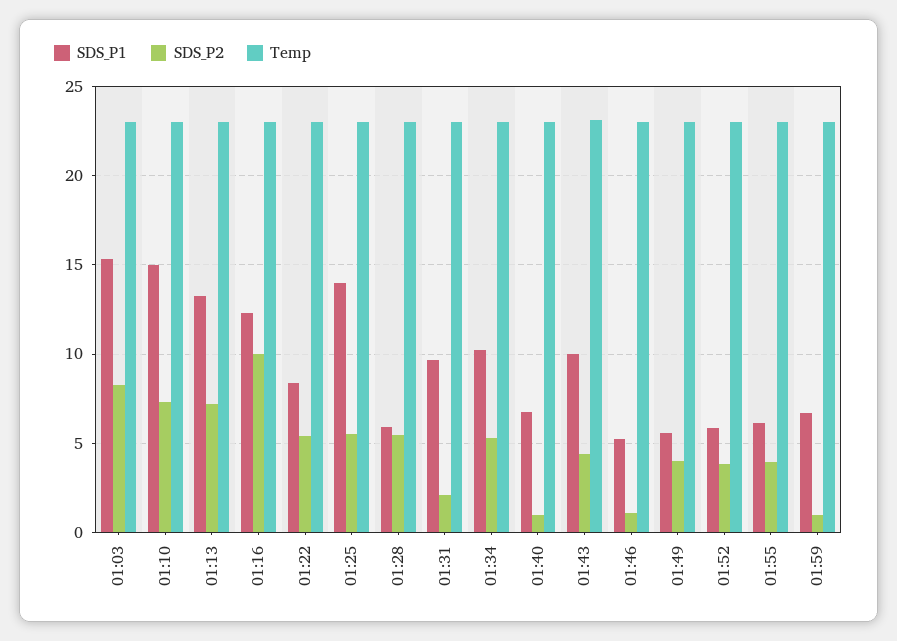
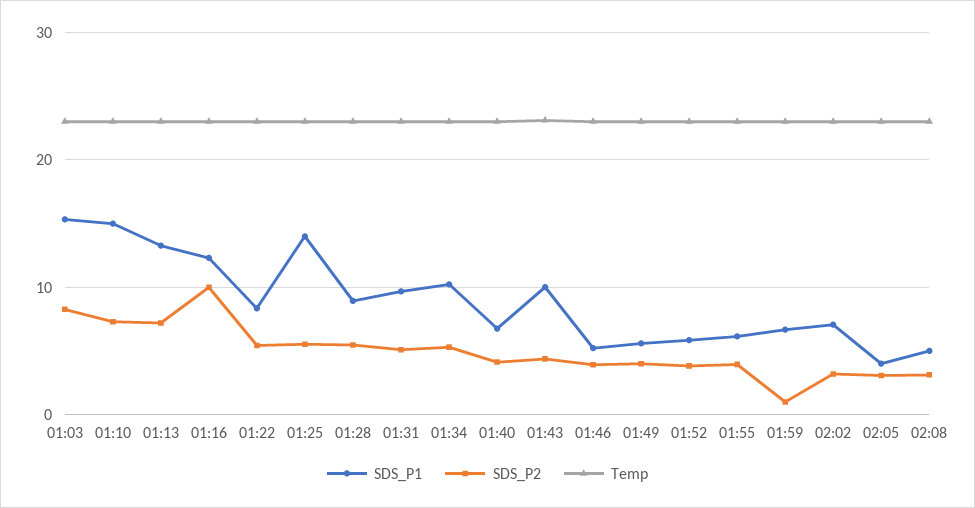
SDS_P1, 01:28: 6 -> 9
SDS_P2, 01:31: 2 -> 5
SDS_P2, 01:40: 1 -> 4
SDS_P2, 01:46: 1 -> 4
SDS_P1, 02:02: none -> 7
SDS_P2, 02:02: none -> 3
Temp, 02:02: none -> 23
SDS_P1, 02:05: none -> 4
SDS_P2, 02:05: none -> 3
Temp, 02:05: none -> 23
SDS_P1, 02:08: none -> 5
SDS_P2, 02:08: none -> 3
Temp, 02:08: none -> 23

